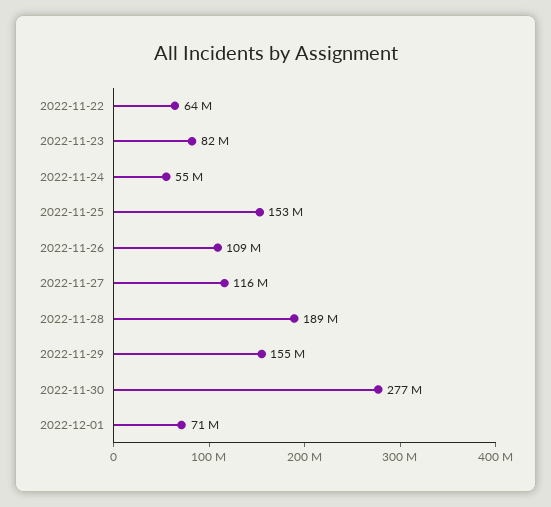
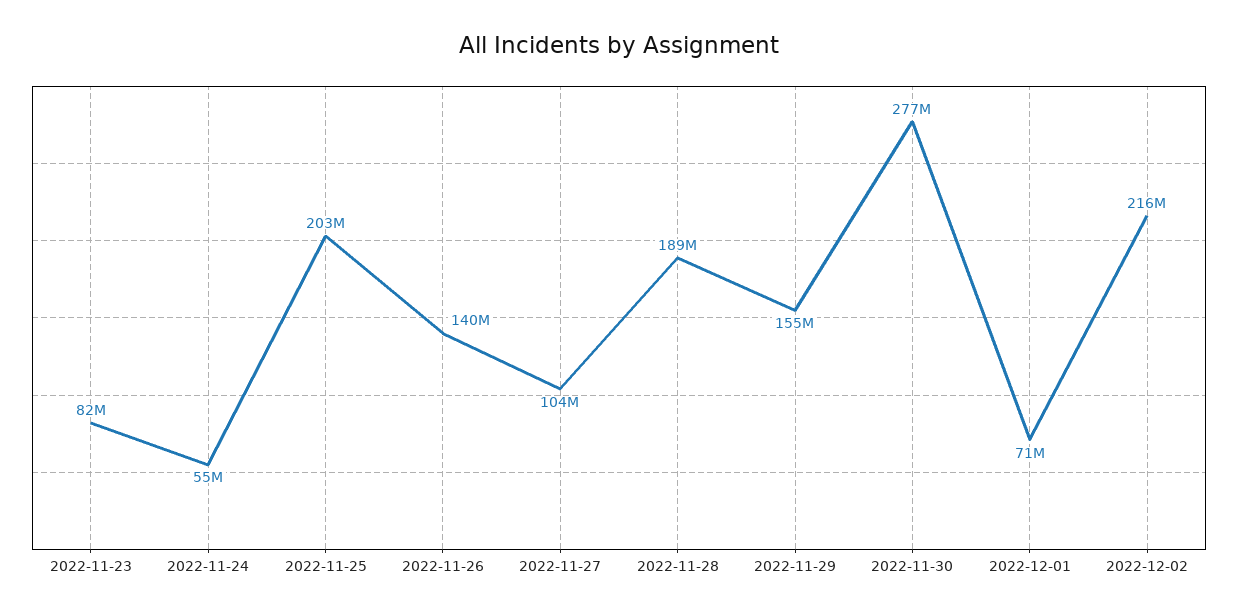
2022-11-22: 64000000 -> none
2022-11-25: 153000000 -> 203000000
2022-11-26: 109000000 -> 140000000
2022-11-27: 116000000 -> 104000000
2022-12-02: none -> 216000000

